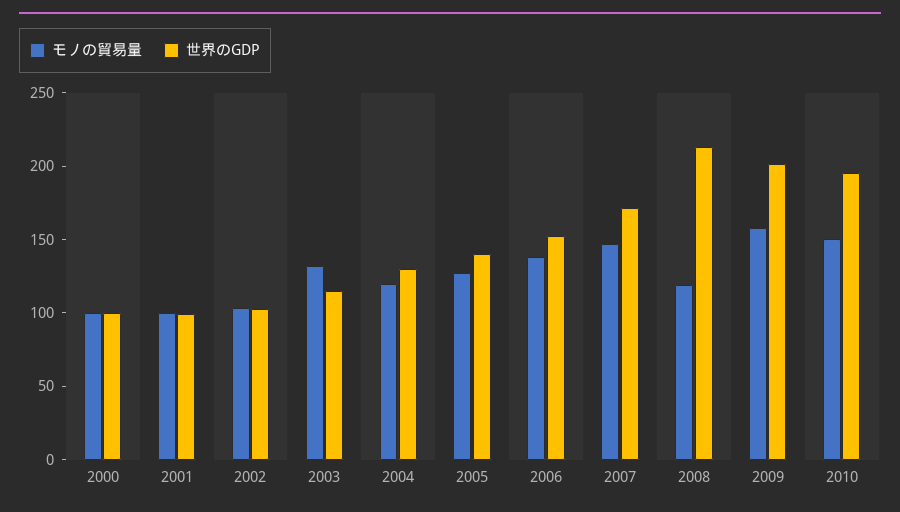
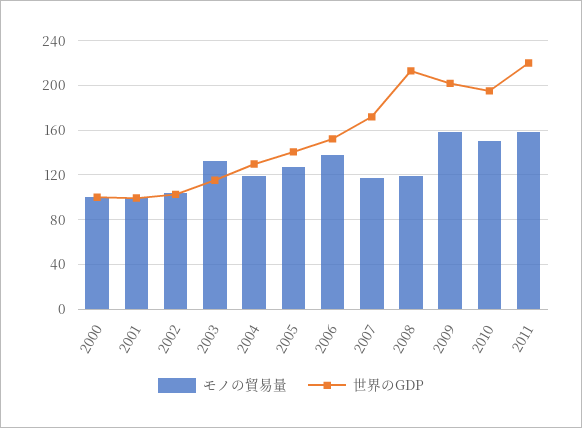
モノの貿易量, 2007: 150 -> 120
モノの貿易量, 2011: none -> 160
世界のGDP, 2011: none -> 220

